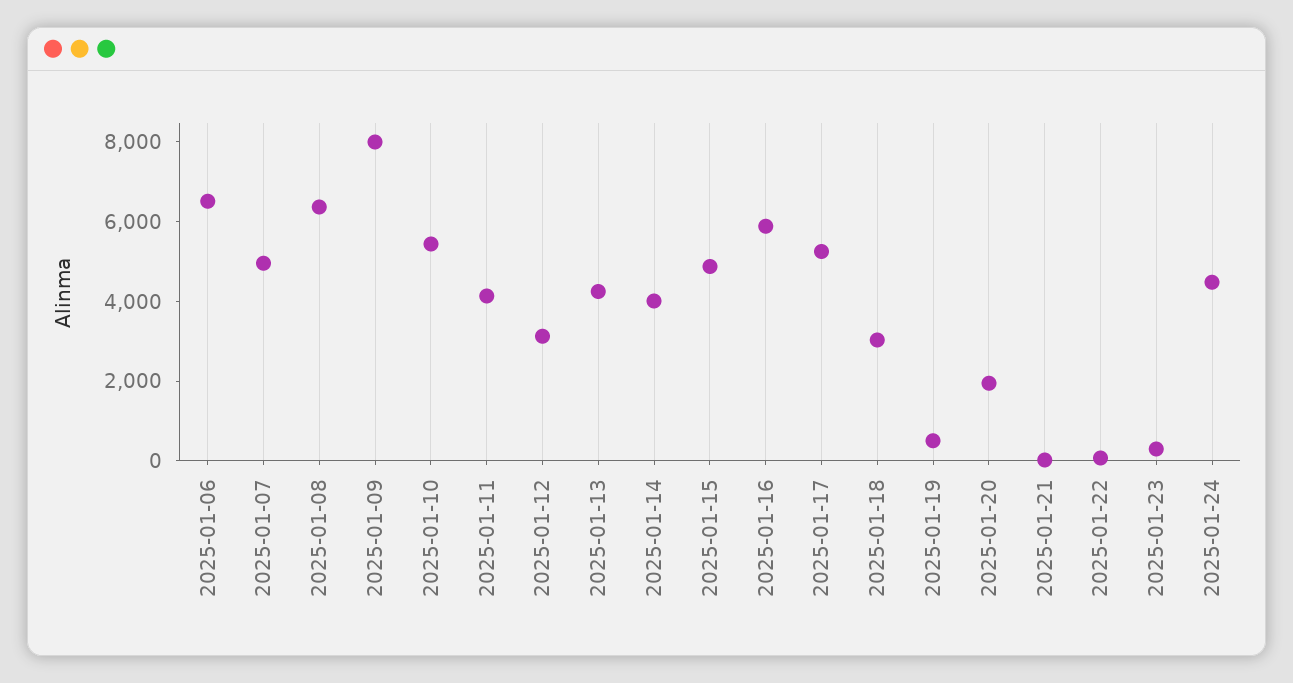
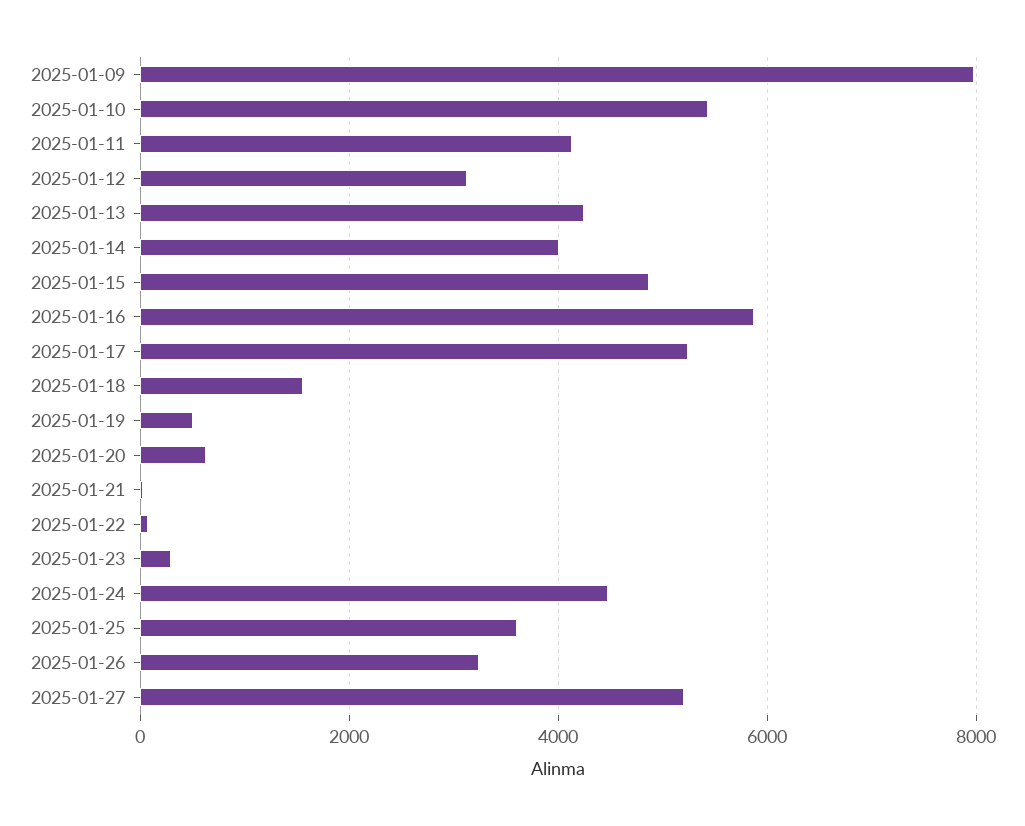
2025-01-06: 6500 -> none
2025-01-07: 5000 -> none
2025-01-08: 6500 -> none
2025-01-18: 3000 -> 1600
2025-01-20: 2000 -> 600
2025-01-25: none -> 3600
2025-01-26: none -> 3200
2025-01-27: none -> 5200

